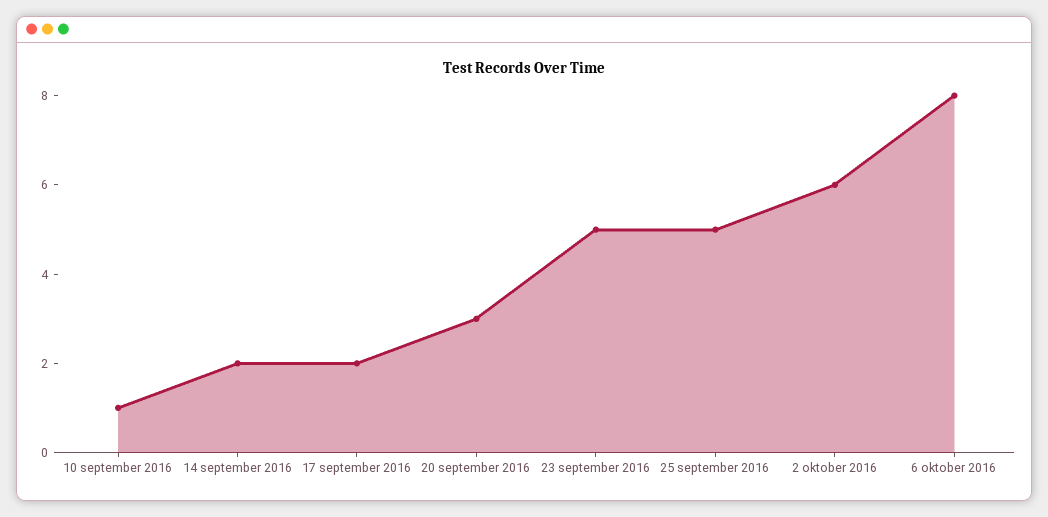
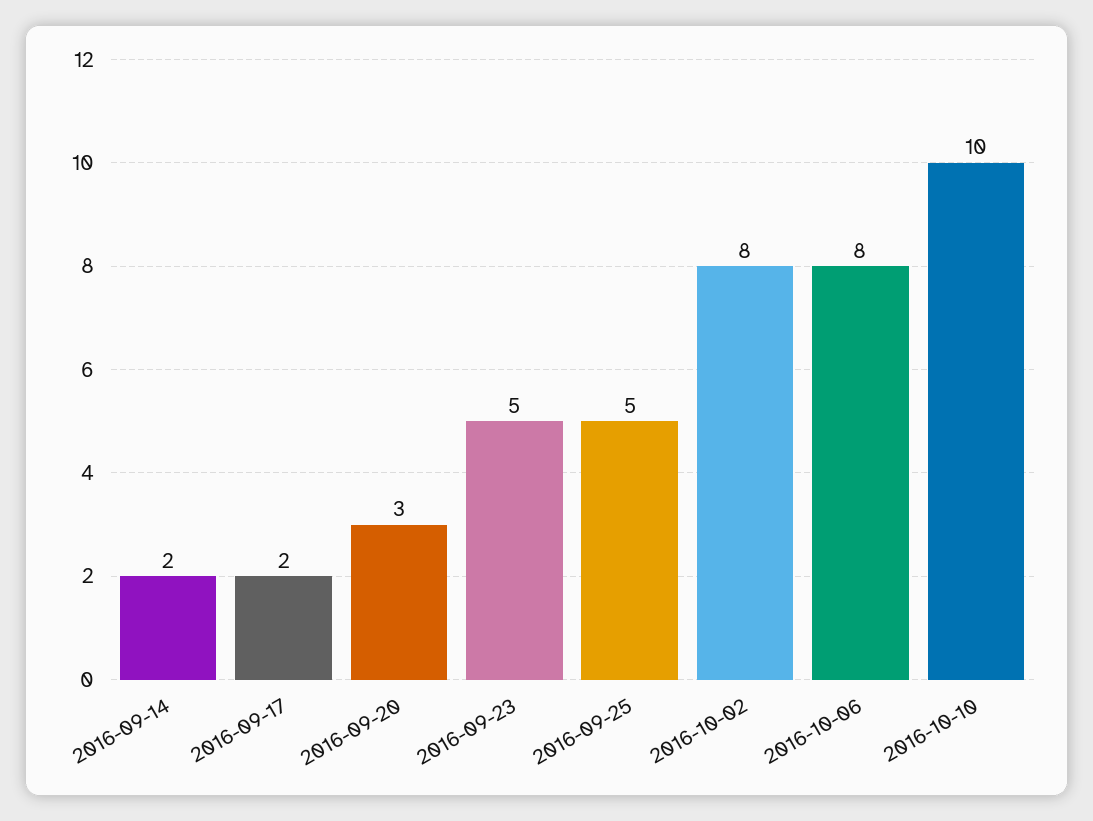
10 september 2016: 1 -> none
2 oktober 2016: 6 -> 8
2016-10-10: none -> 10

